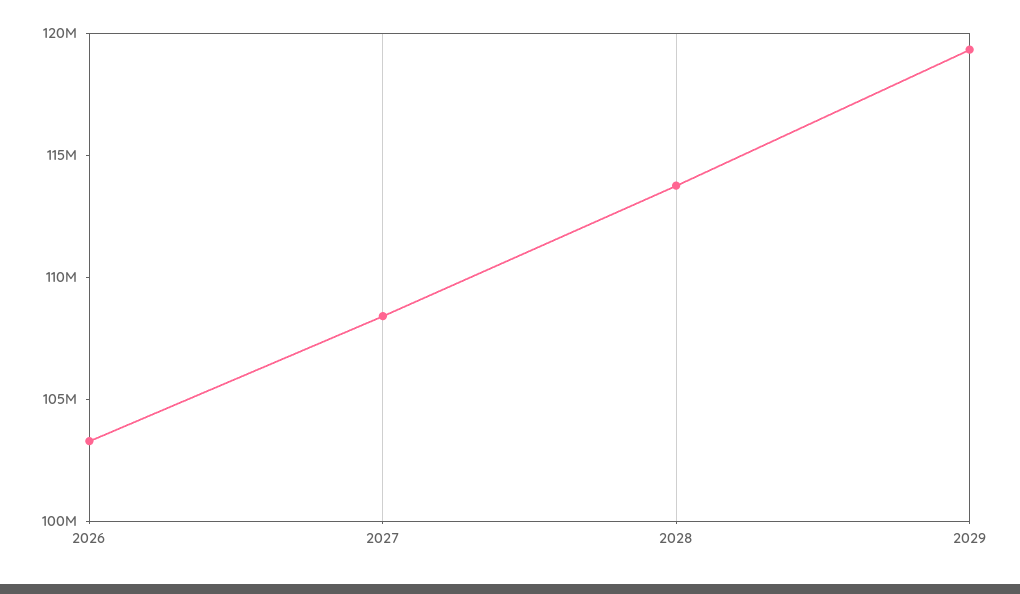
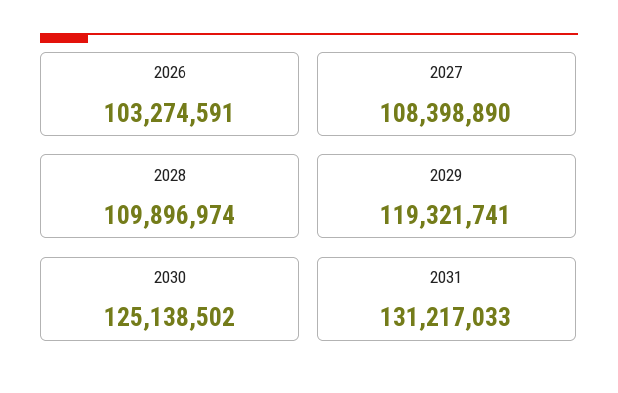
2028: 114000000 -> 109896974
2030: none -> 125138502
2031: none -> 131217033

